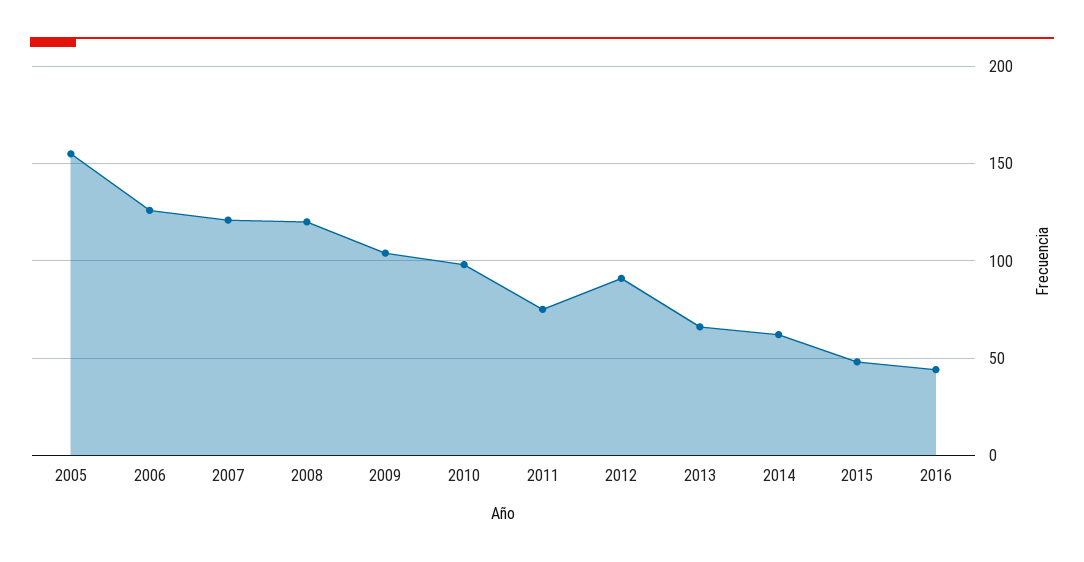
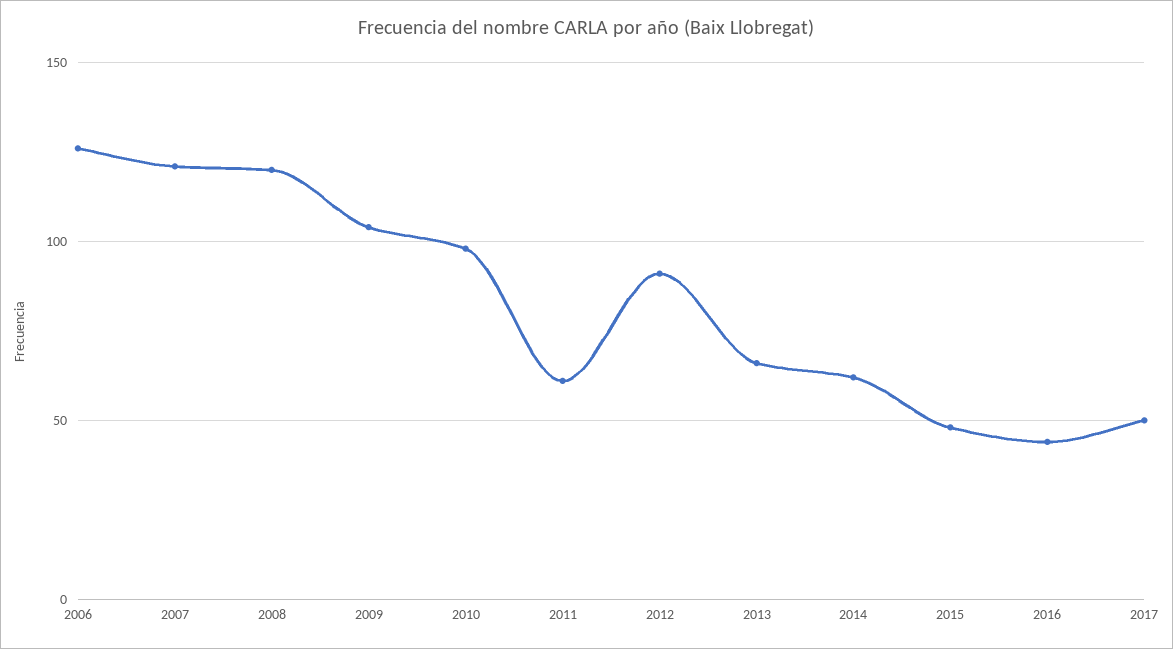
2005: 155 -> none
2011: 75 -> 60
2017: none -> 50

